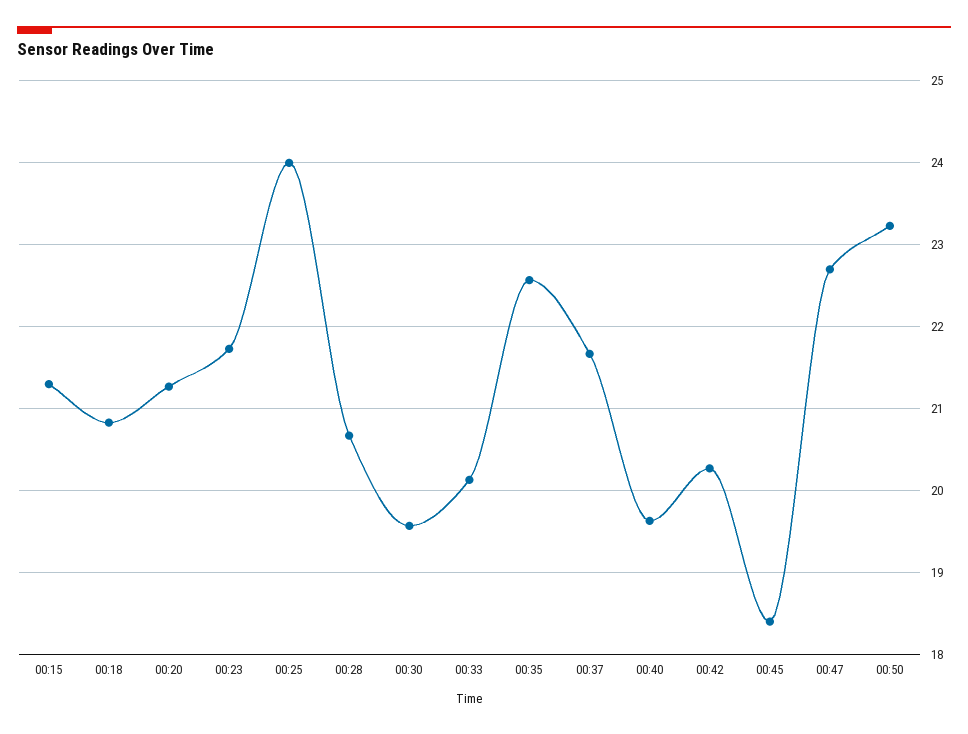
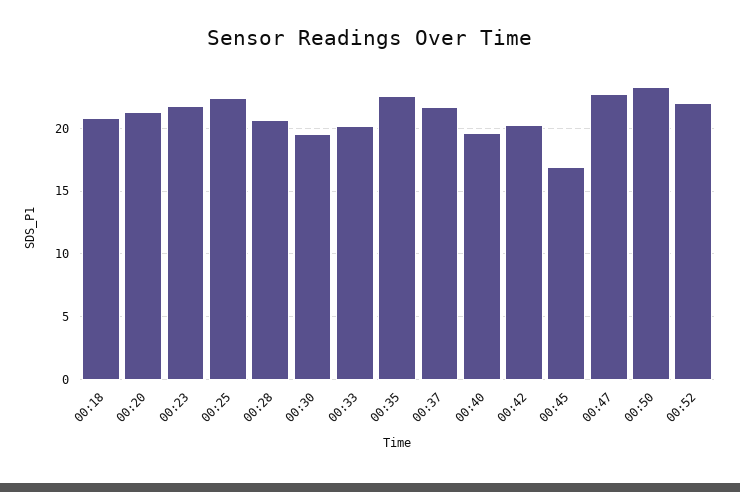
00:15: 21.3 -> none
00:25: 24 -> 22.5
00:45: 18.4 -> 17
00:52: none -> 22

